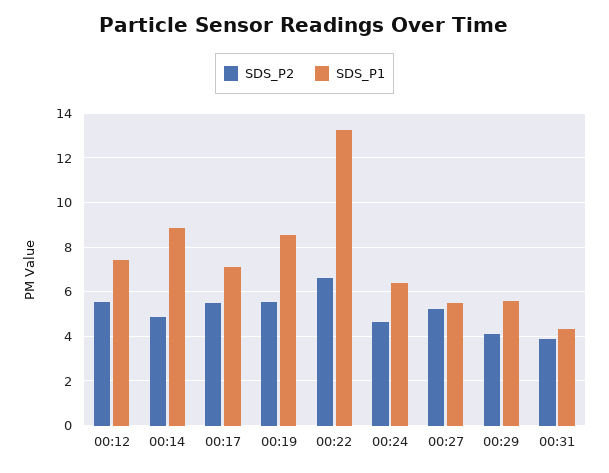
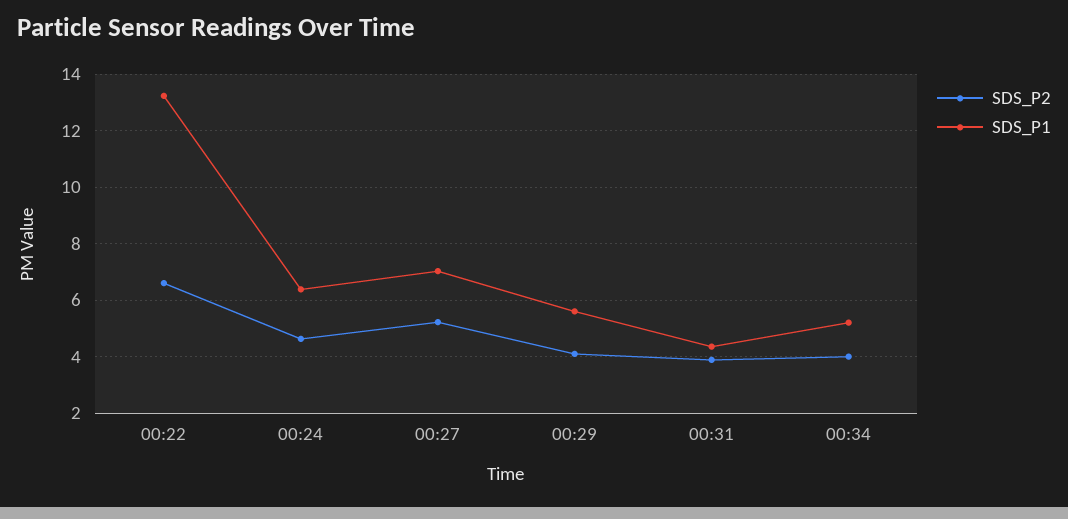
SDS_P2, 00:12: 5.5 -> none
SDS_P1, 00:12: 7.5 -> none
SDS_P2, 00:14: 5 -> none
SDS_P1, 00:14: 9 -> none
SDS_P2, 00:17: 5.5 -> none
SDS_P1, 00:17: 7 -> none
SDS_P2, 00:19: 5.5 -> none
SDS_P1, 00:19: 8.5 -> none
SDS_P1, 00:27: 5.5 -> 7
SDS_P2, 00:34: none -> 4
SDS_P1, 00:34: none -> 5.25

